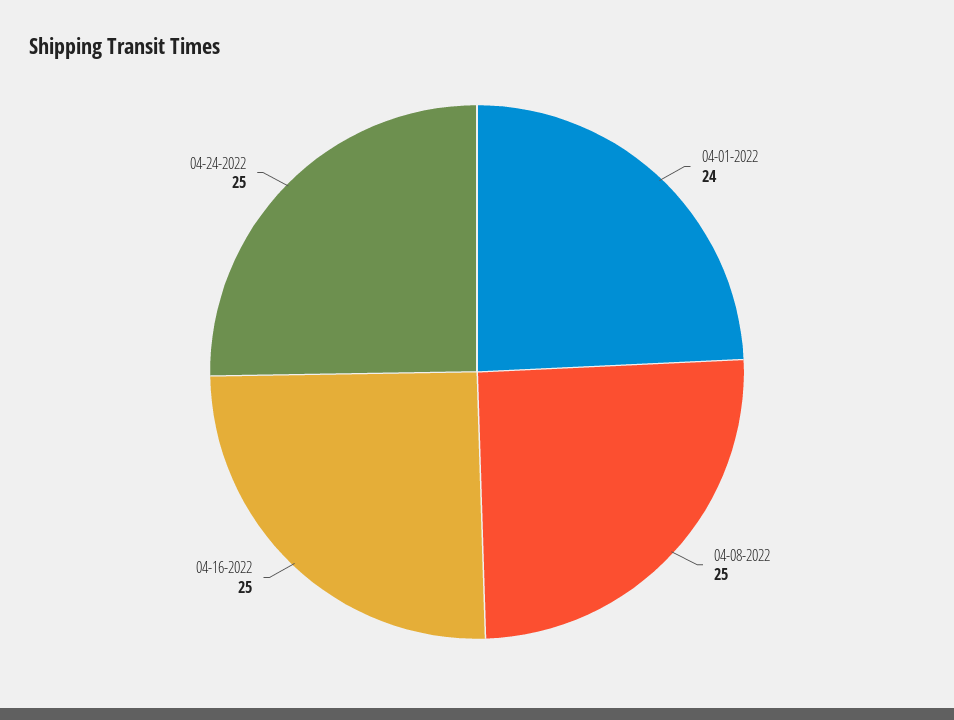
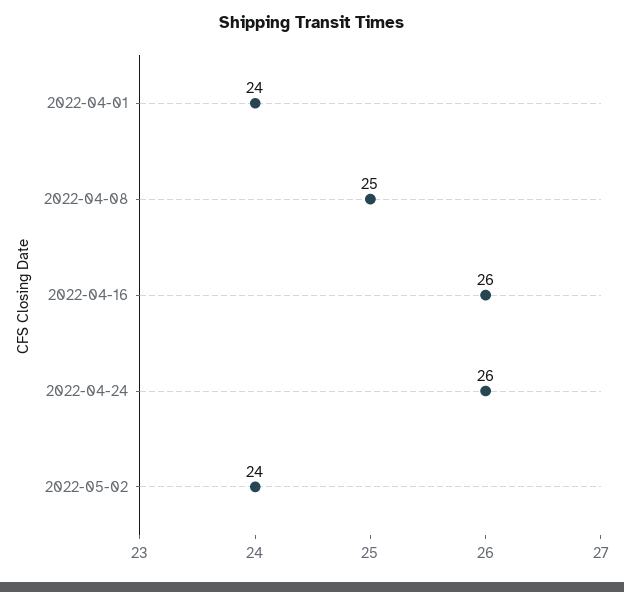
04-16-2022: 25 -> 26
04-24-2022: 25 -> 26
2022-05-02: none -> 24

